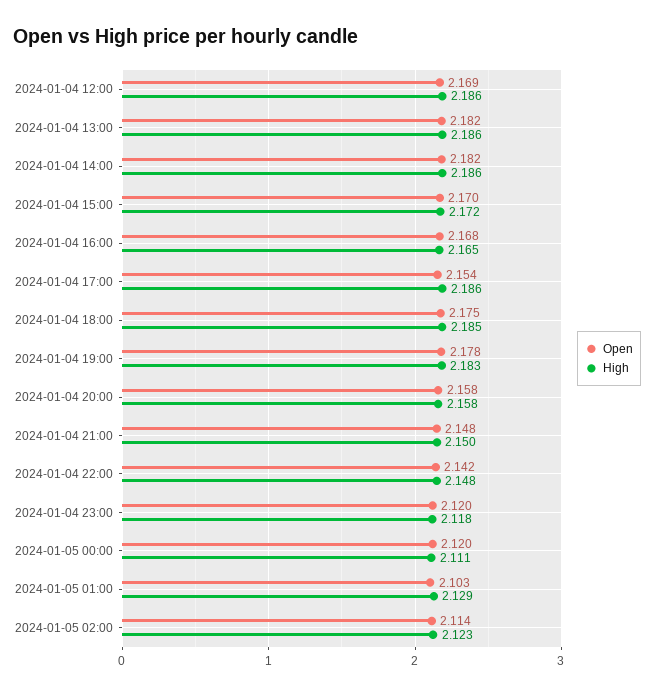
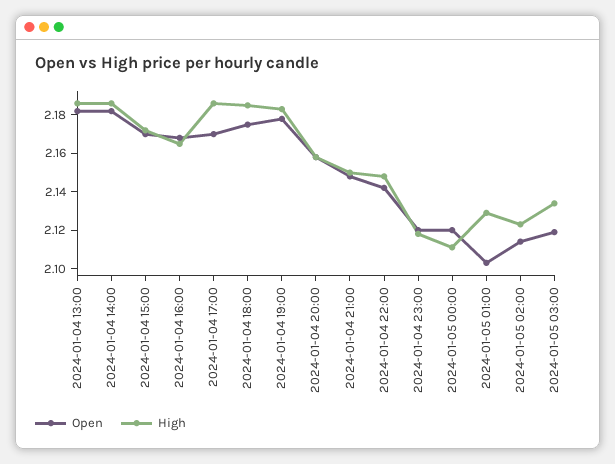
Open, 2024-01-04 12:00: 2.169 -> none
High, 2024-01-04 12:00: 2.186 -> none
Open, 2024-01-04 17:00: 2.154 -> 2.17
Open, 2024-01-05 03:00: none -> 2.12
High, 2024-01-05 03:00: none -> 2.135

